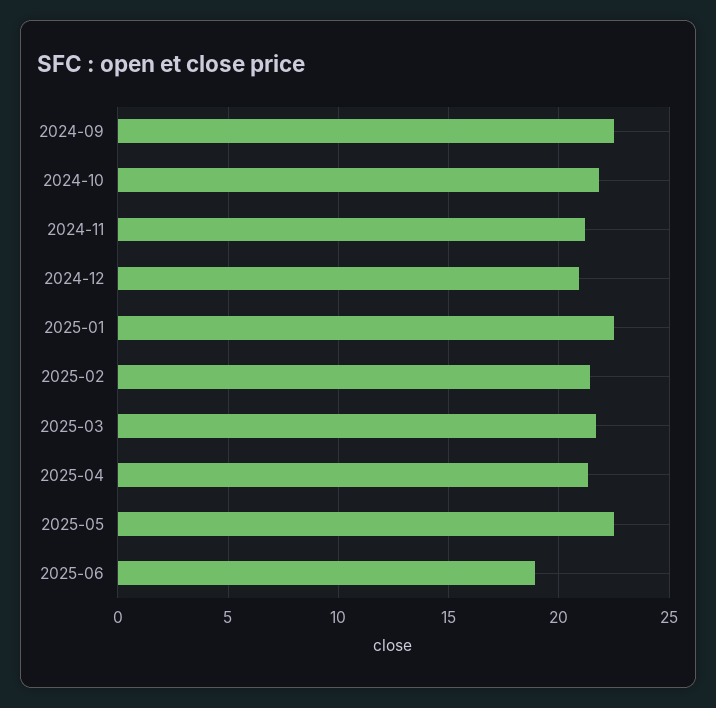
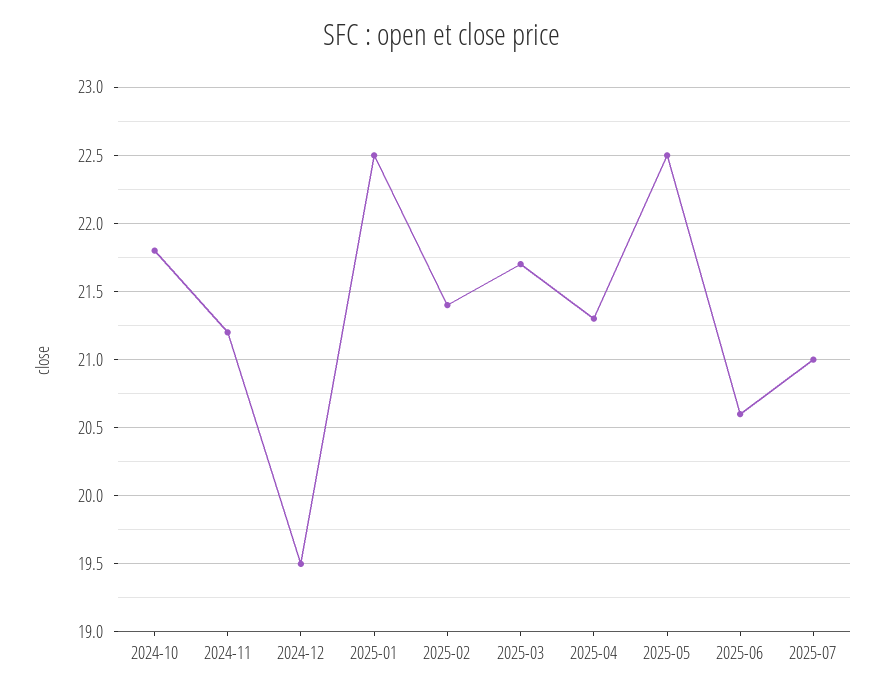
2024-09: 22.5 -> none
2024-12: 21 -> 19.5
2025-06: 19 -> 20.6
2025-07: none -> 21

